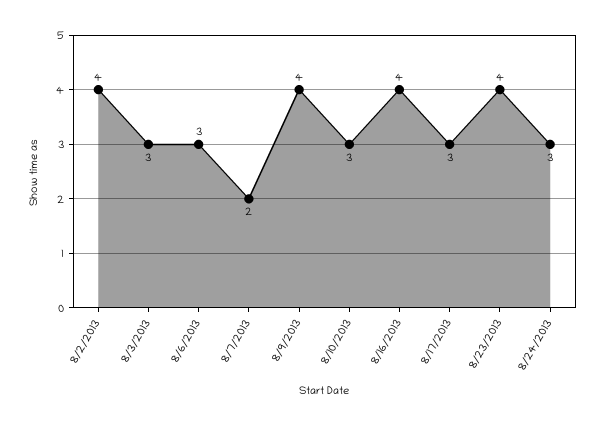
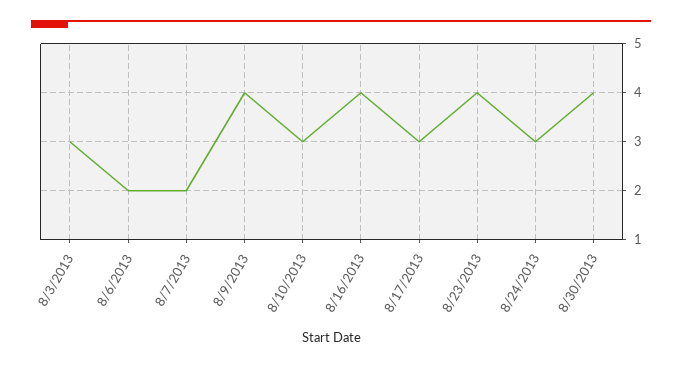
8/2/2013: 4 -> none
8/6/2013: 3 -> 2
8/30/2013: none -> 4

